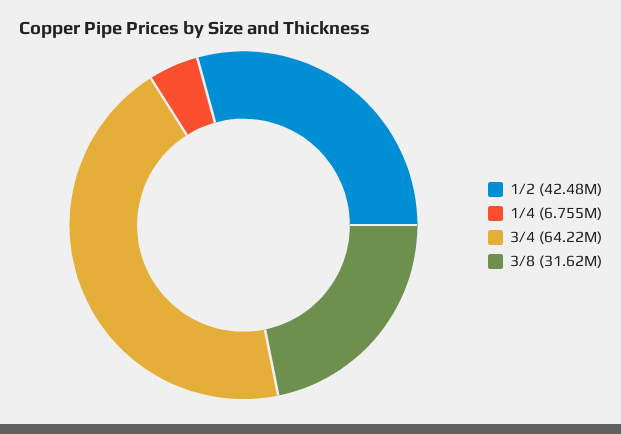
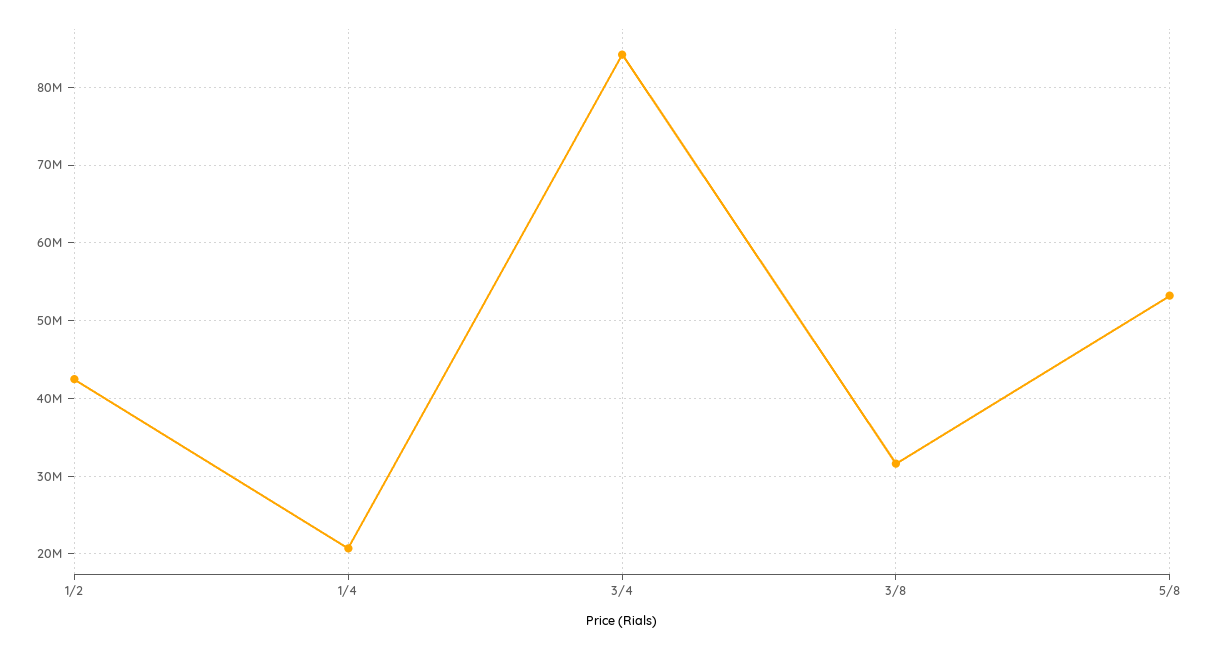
1/4: 6755000 -> 21000000
3/4: 64220000 -> 84000000
5/8: none -> 53000000

